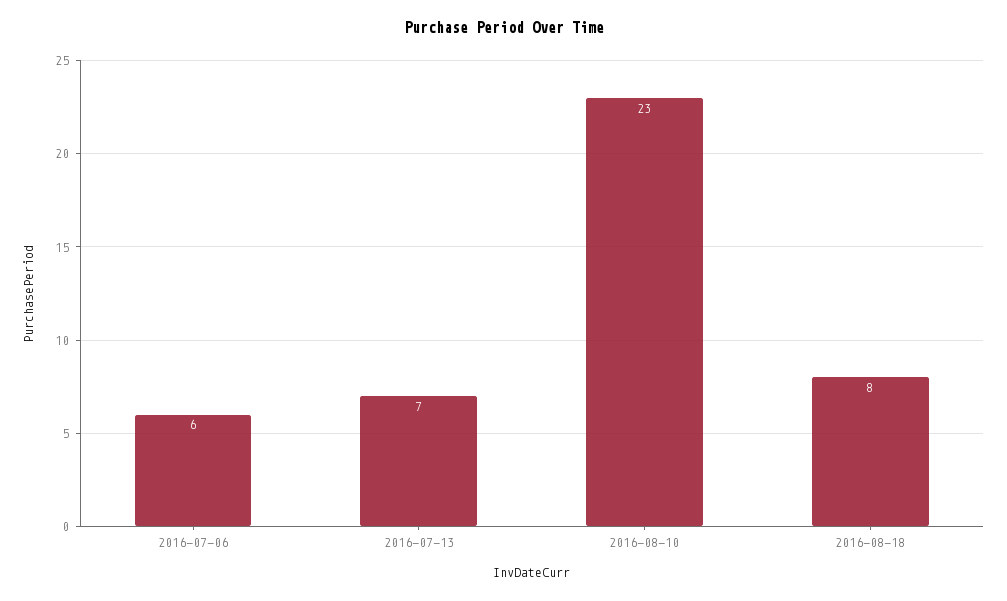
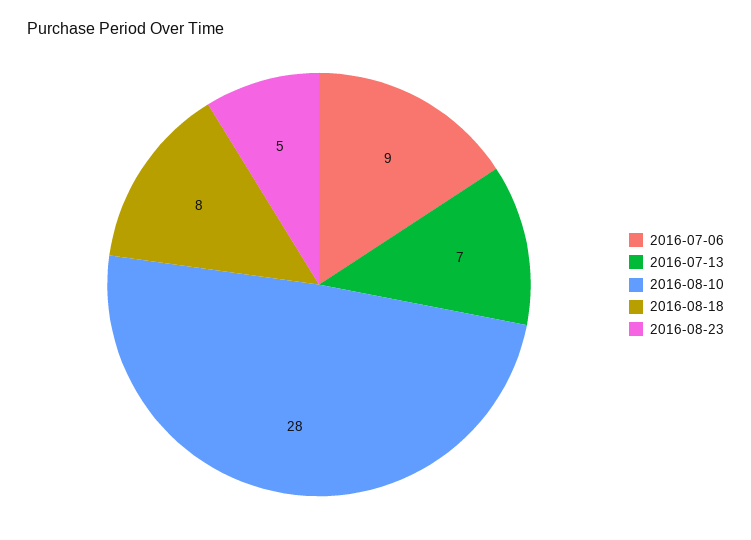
2016-07-06: 6 -> 9
2016-08-10: 23 -> 28
2016-08-23: none -> 5

